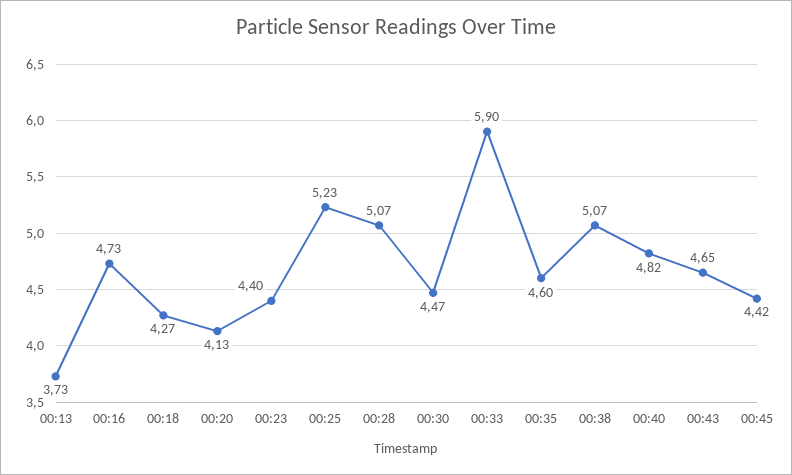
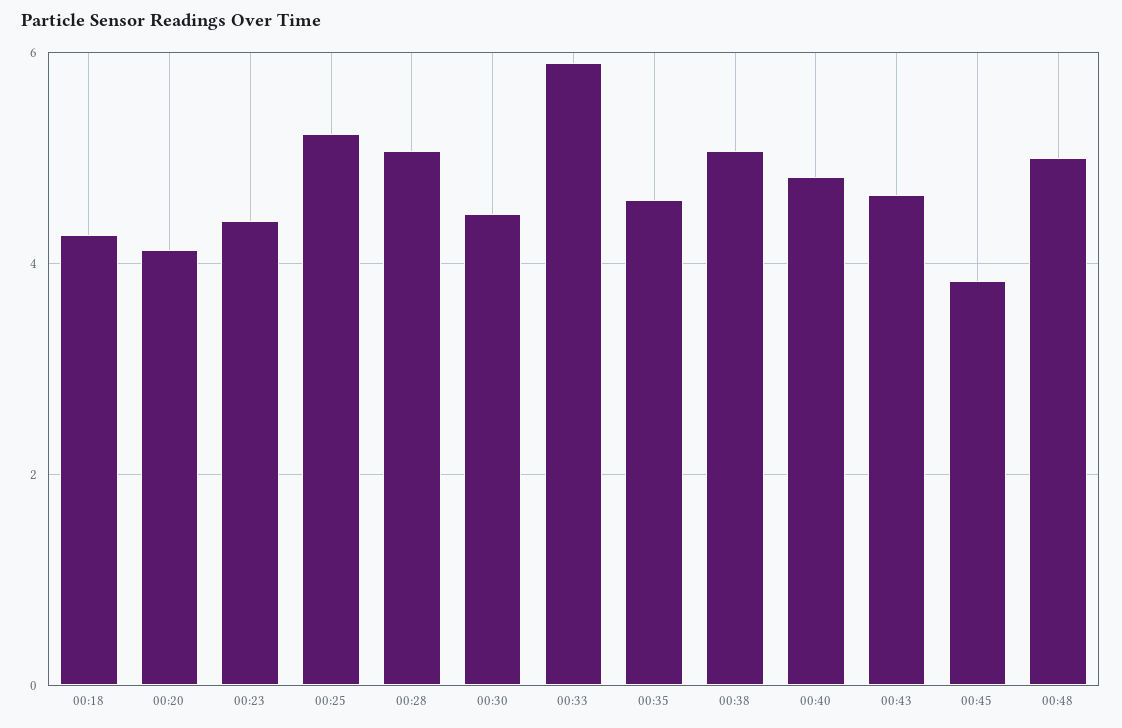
00:13: 3.73 -> none
00:16: 4.73 -> none
00:45: 4.42 -> 3.8
00:48: none -> 5

